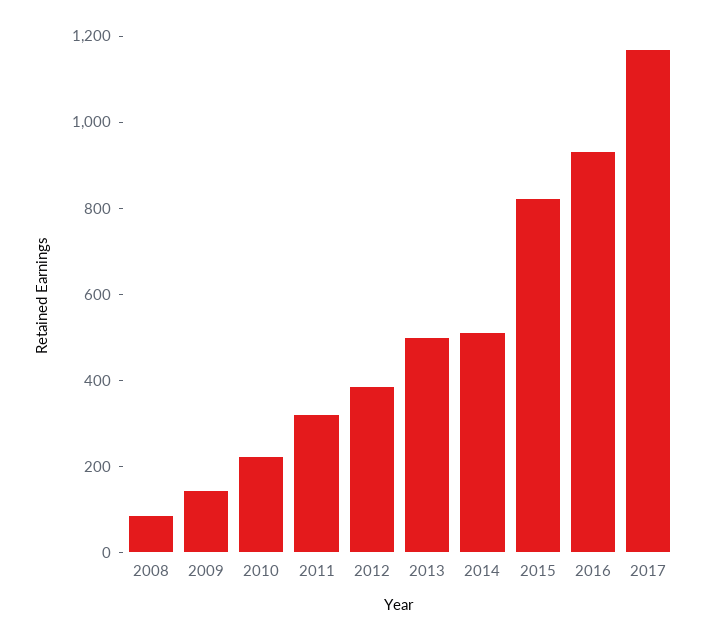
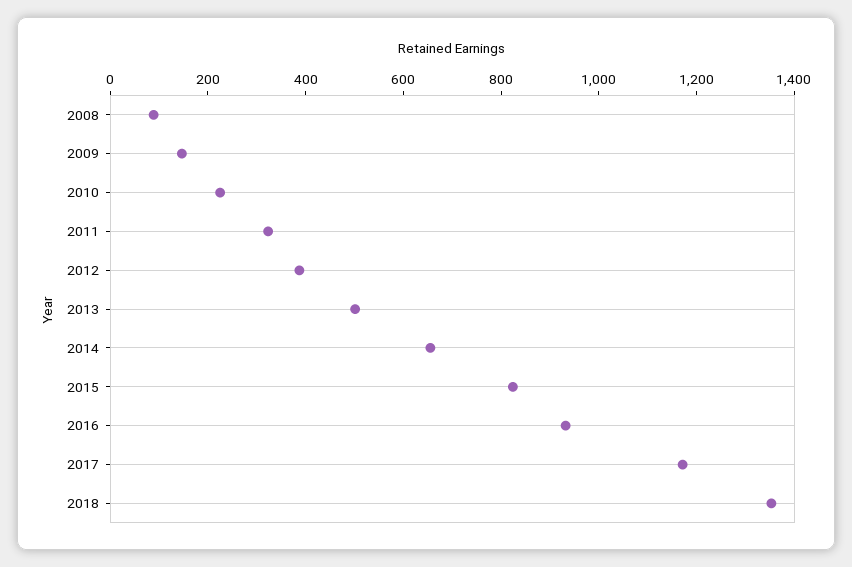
2014: 500 -> 650
2018: none -> 1350

